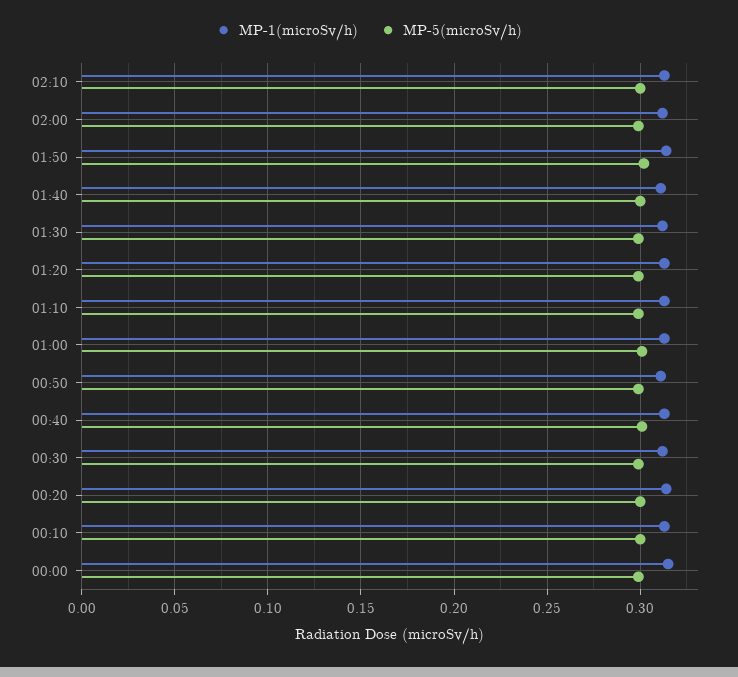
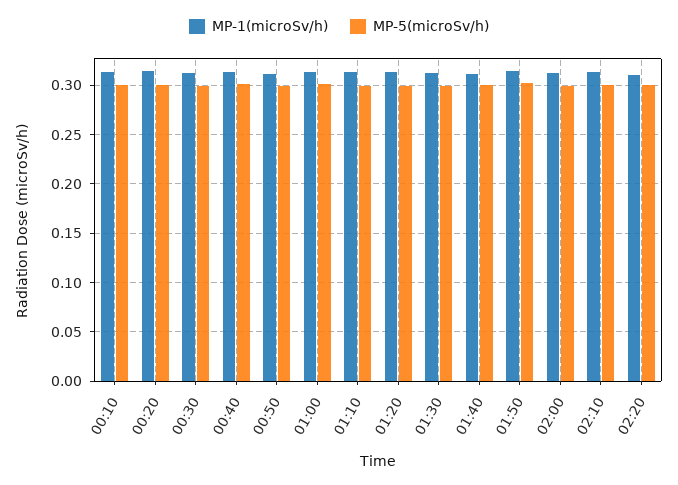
MP-1(microSv/h), 00:00: 0.315 -> none
MP-5(microSv/h), 00:00: 0.3 -> none
MP-1(microSv/h), 02:20: none -> 0.31
MP-5(microSv/h), 02:20: none -> 0.3

